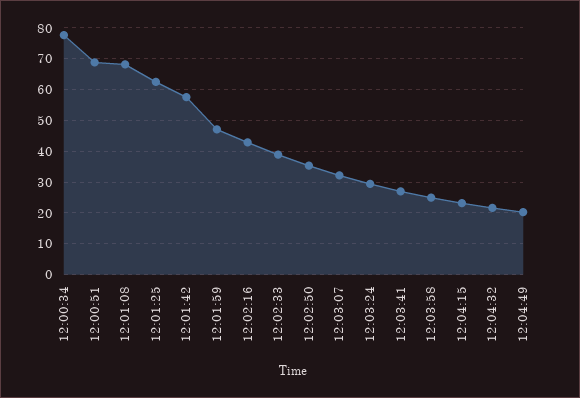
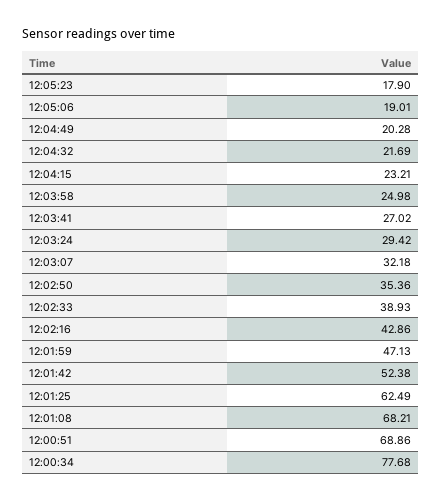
12:01:42: 58 -> 52.38
12:05:23: none -> 17.9
12:05:06: none -> 19.01

